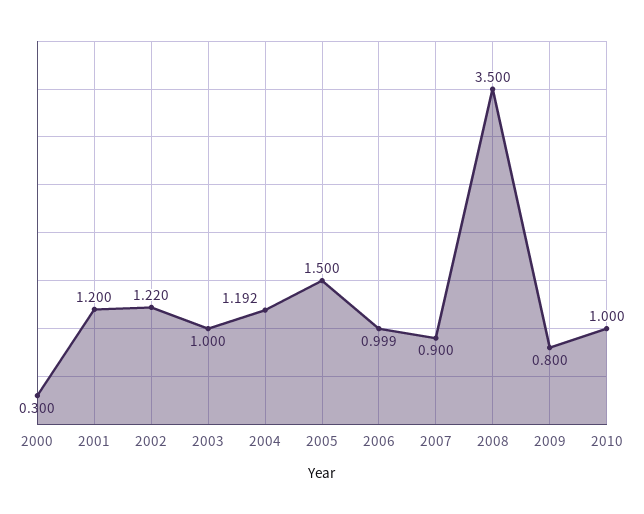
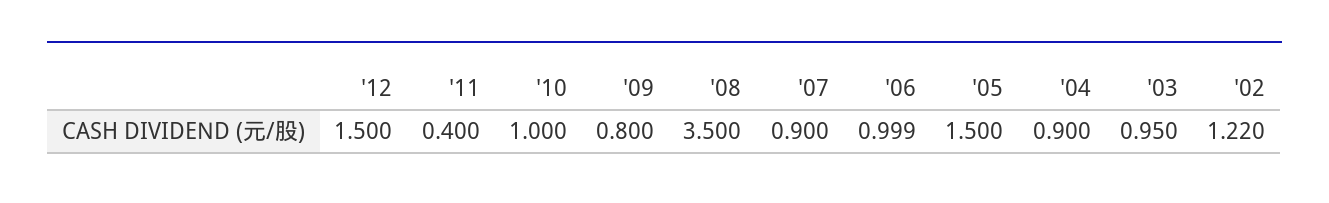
2000: 0.3 -> none
2001: 1.2 -> none
2003: 1 -> 0.95
2004: 1.192 -> 0.9
'12: none -> 1.5
'11: none -> 0.4

